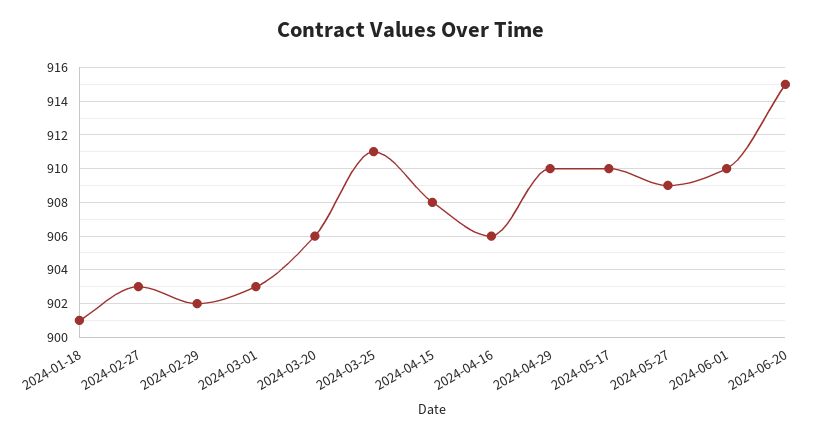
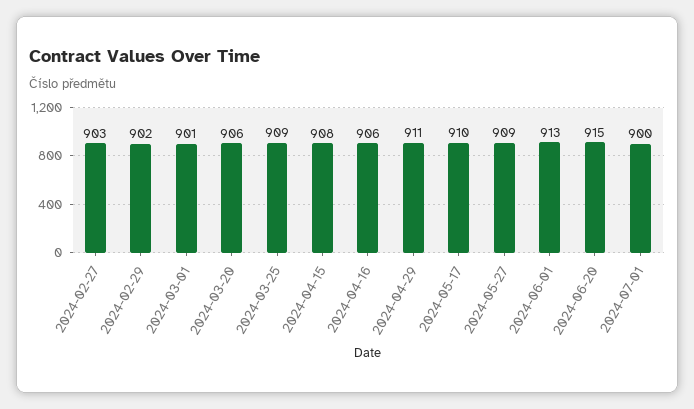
2024-01-18: 901 -> none
2024-03-01: 903 -> 901
2024-03-25: 911 -> 909
2024-04-29: 910 -> 911
2024-06-01: 910 -> 913
2024-07-01: none -> 900

